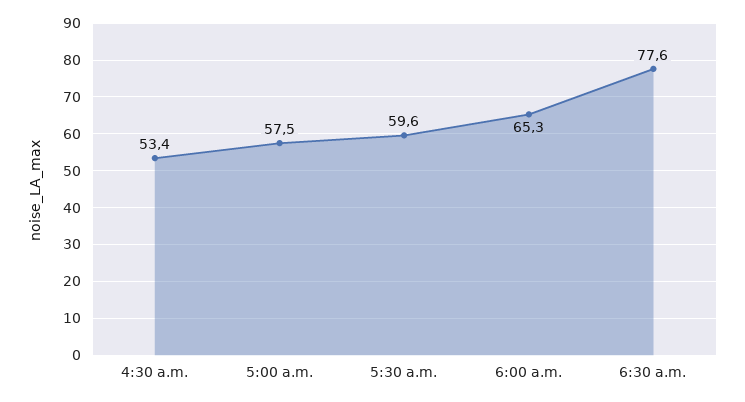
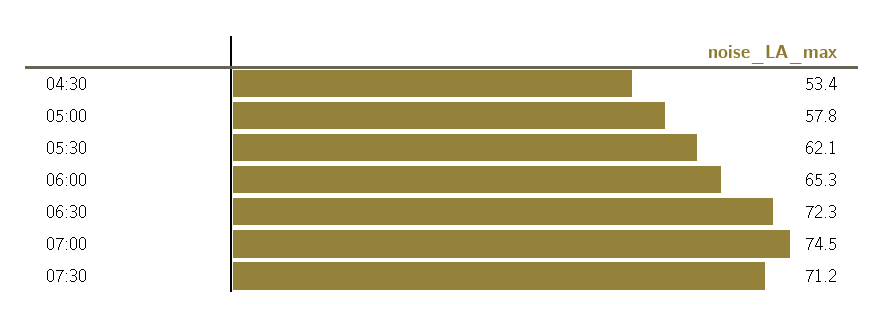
5:00 a.m.: 57.5 -> 57.8
5:30 a.m.: 59.6 -> 62.1
6:30 a.m.: 77.6 -> 72.3
07:00: none -> 74.5
07:30: none -> 71.2

